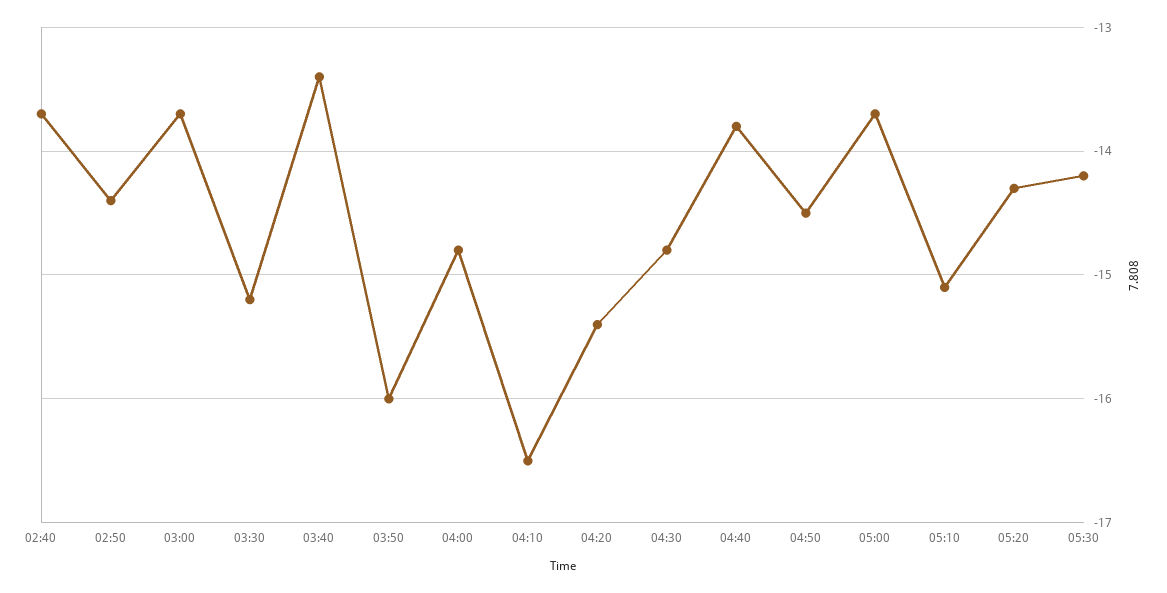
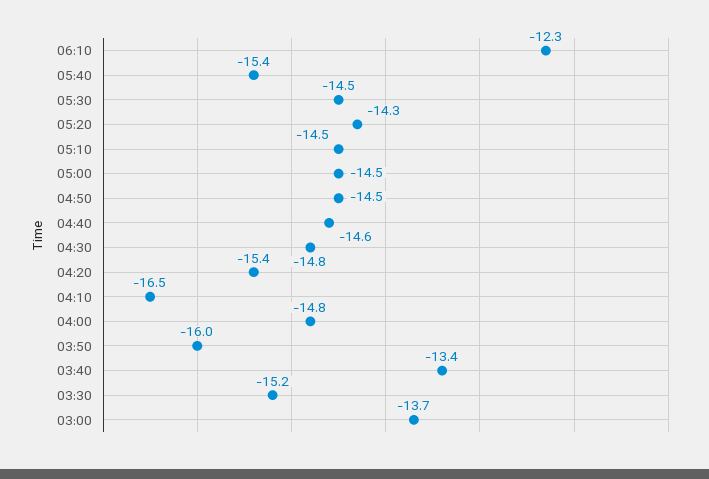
02:40: -13.7 -> none
02:50: -14.4 -> none
04:40: -13.8 -> -14.6
05:00: -13.7 -> -14.5
05:10: -15.1 -> -14.5
05:30: -14.2 -> -14.5
06:10: none -> -12.3
05:40: none -> -15.4

